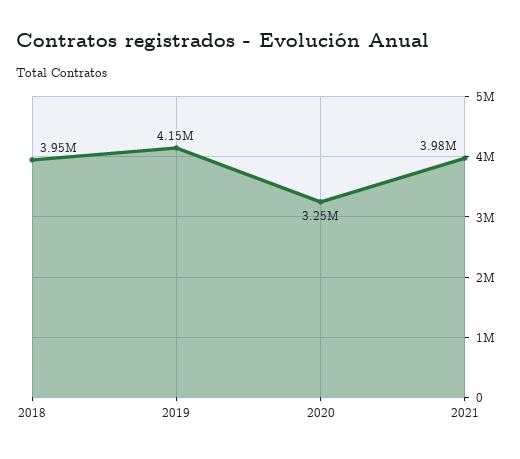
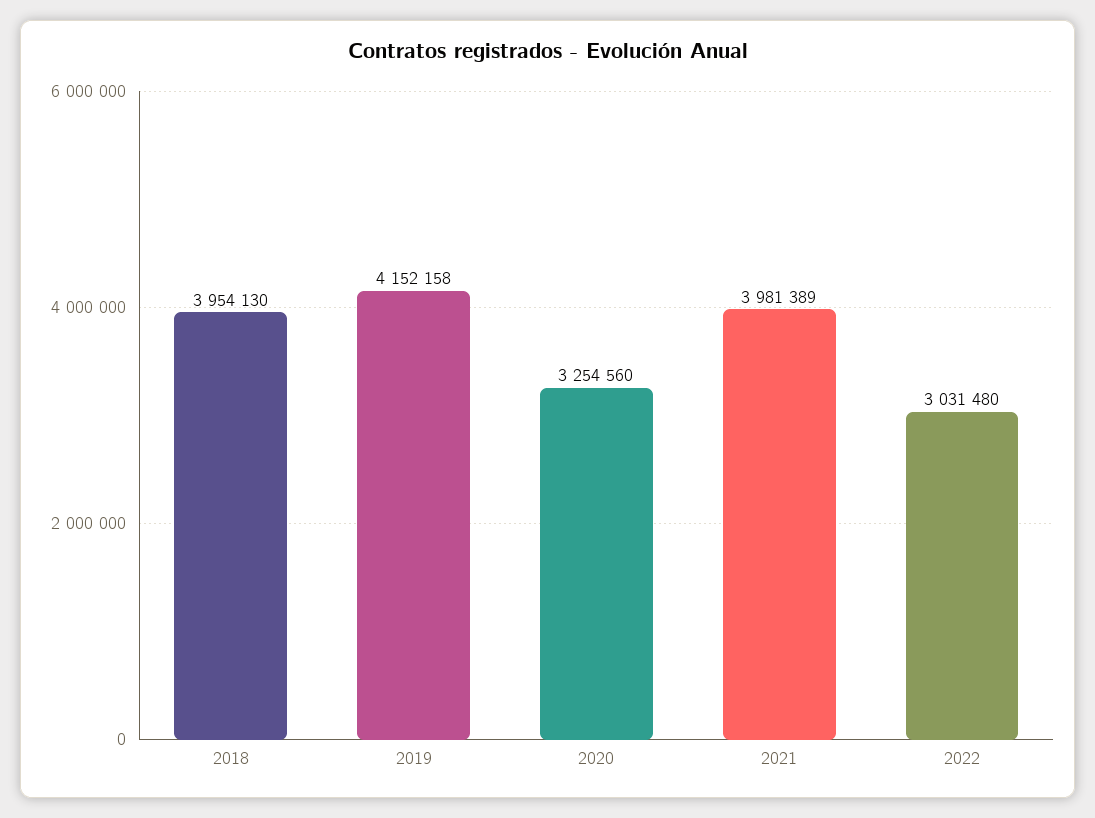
2022: none -> 3031480

